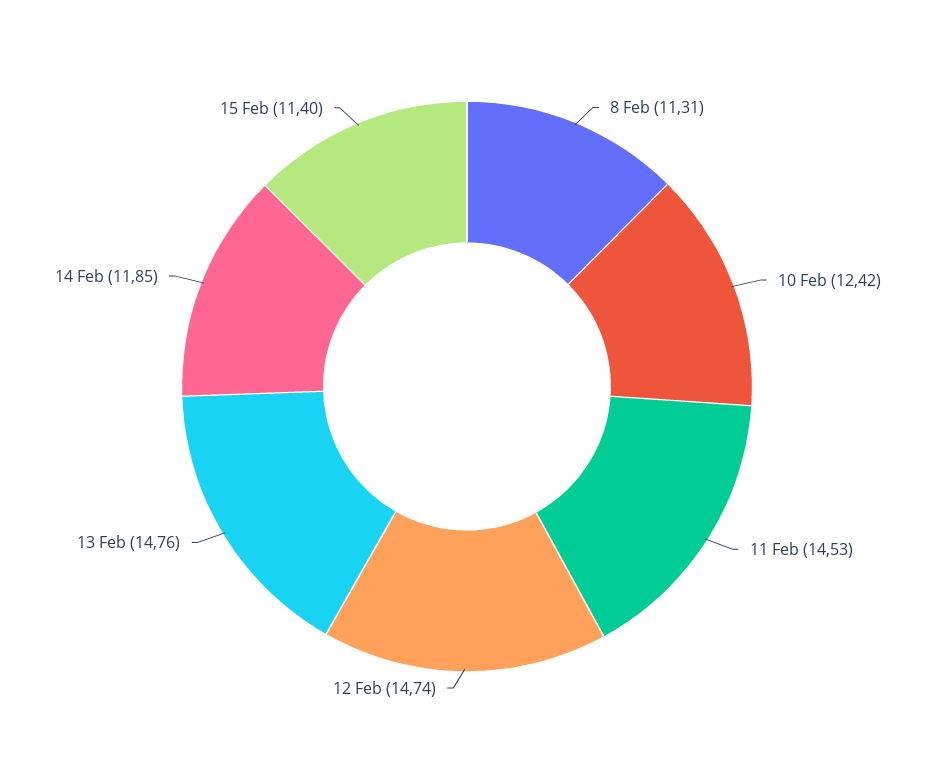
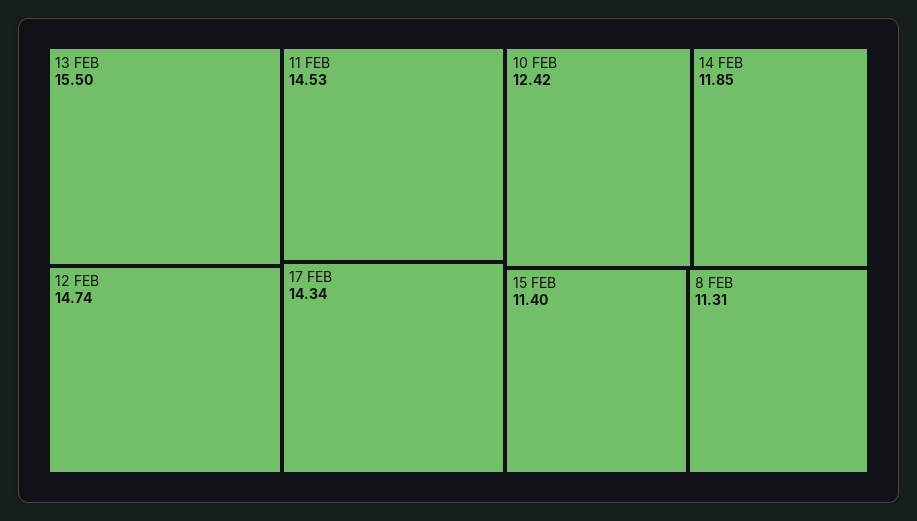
13 Feb: 14.76 -> 15.5
17 FEB: none -> 14.34

